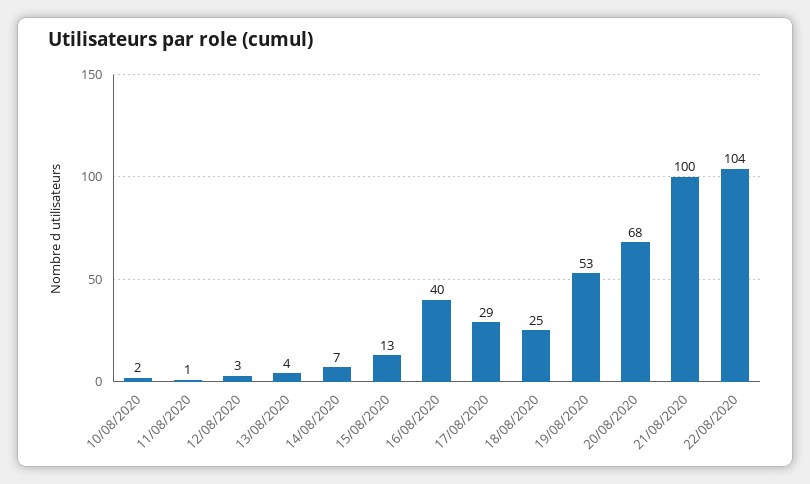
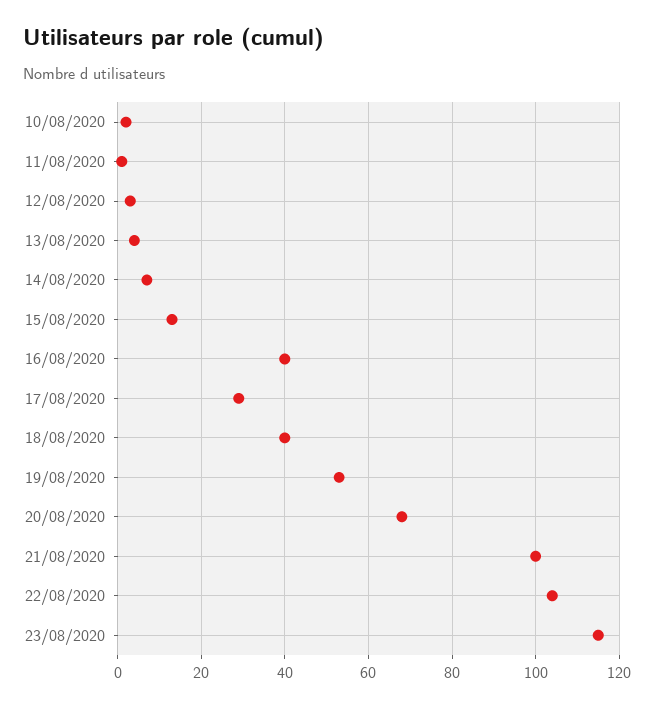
18/08/2020: 25 -> 40
23/08/2020: none -> 115

